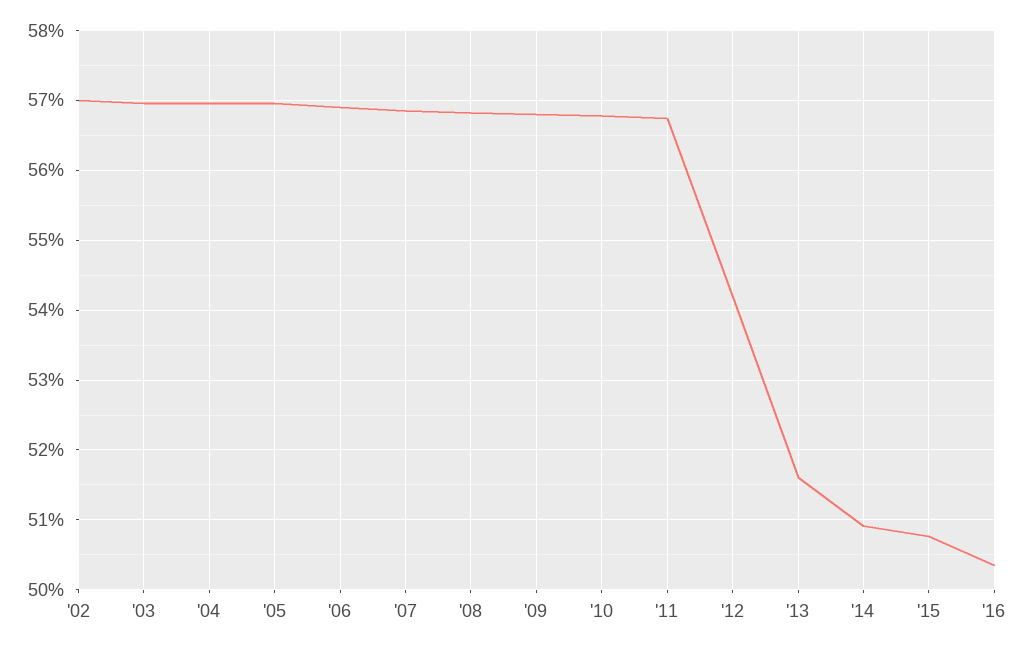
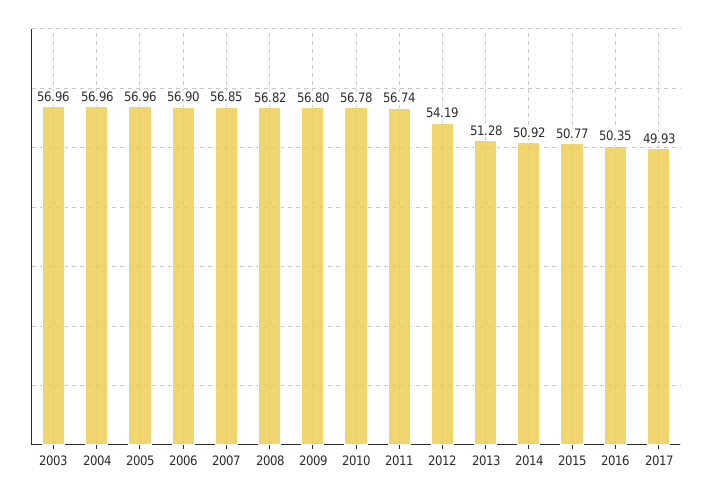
'02: 57 -> none
'13: 51.6 -> 51.28
2017: none -> 49.93

